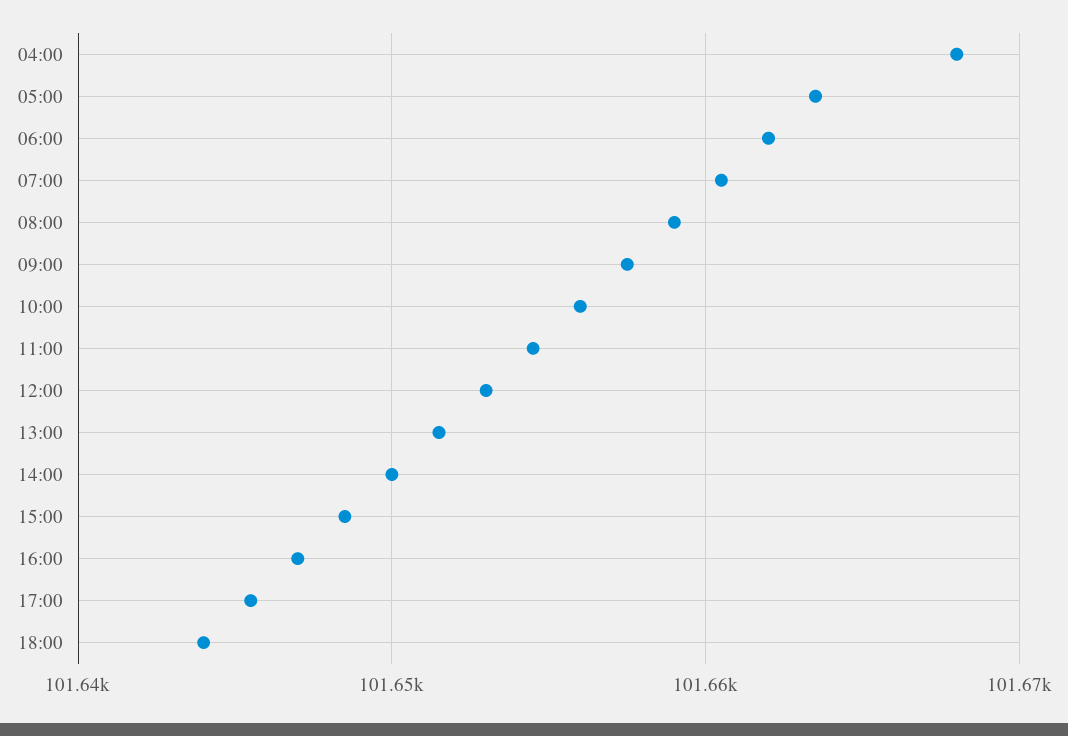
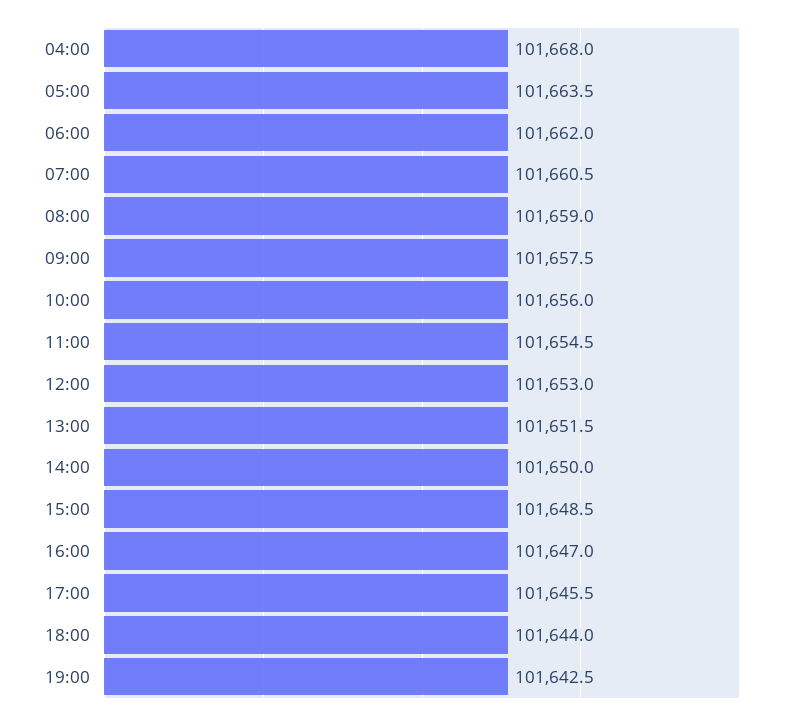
19:00: none -> 101642.5

